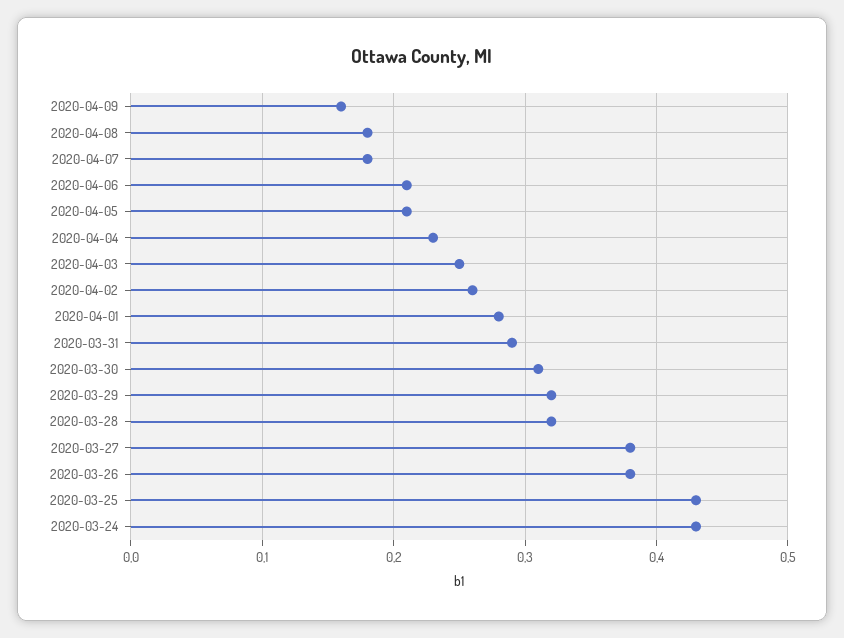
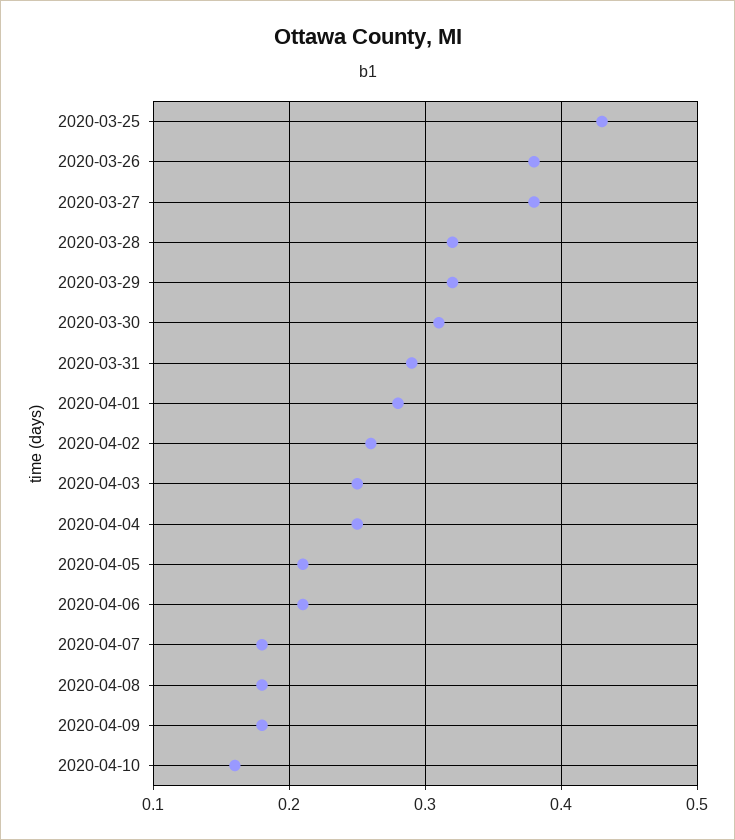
2020-04-09: 0.16 -> 0.18
2020-04-04: 0.23 -> 0.25
2020-03-24: 0.43 -> none
2020-04-10: none -> 0.16

